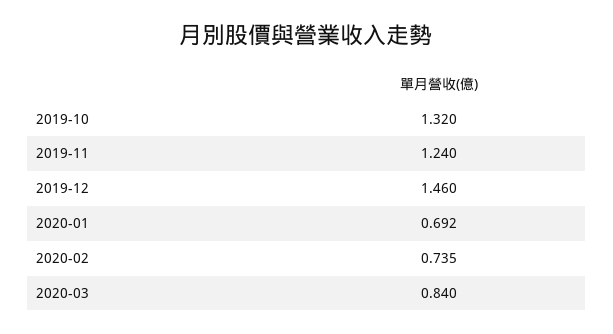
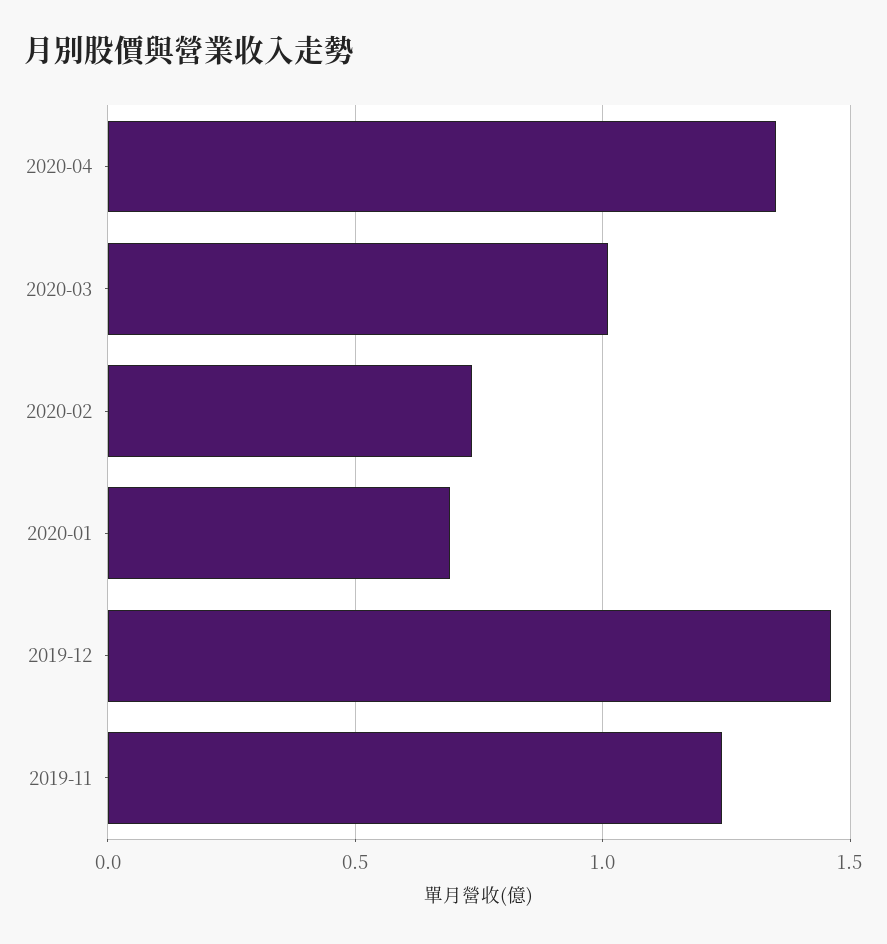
2019-10: 1.32 -> none
2020-03: 0.84 -> 1
2020-04: none -> 1.35

